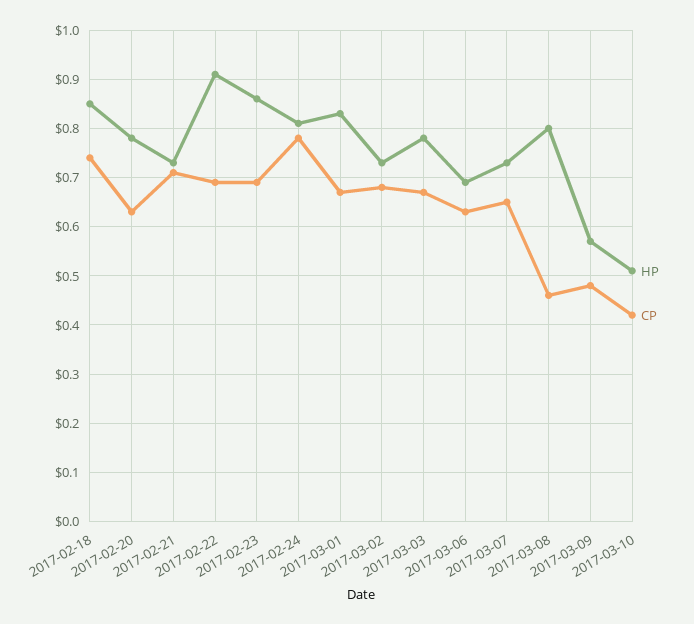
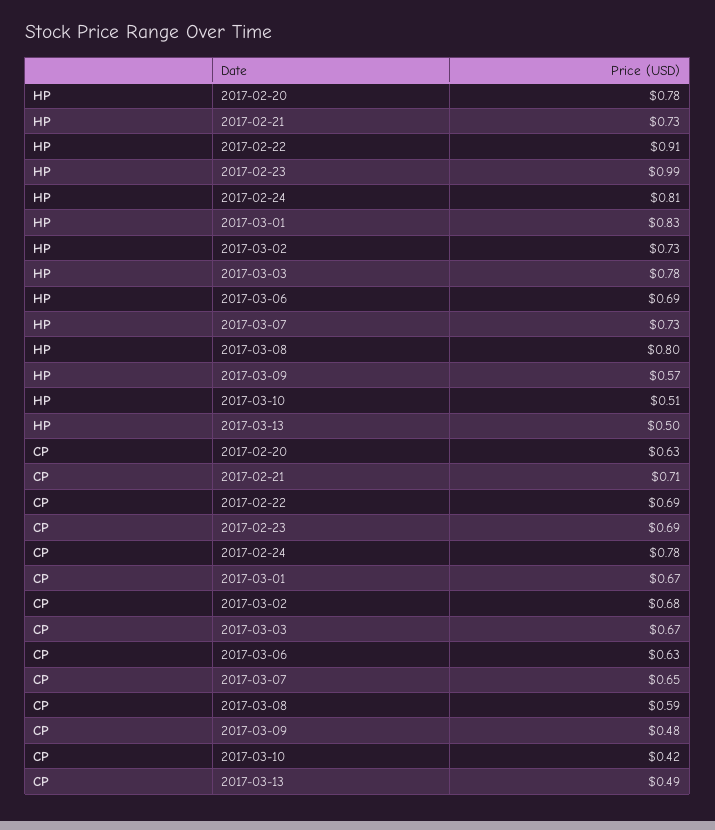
HP, 2017-02-18: 0.85 -> none
CP, 2017-02-18: 0.75 -> none
HP, 2017-02-23: 0.85 -> 0.99
CP, 2017-03-08: 0.45 -> 0.59
HP, 2017-03-13: none -> 0.5
CP, 2017-03-13: none -> 0.49

